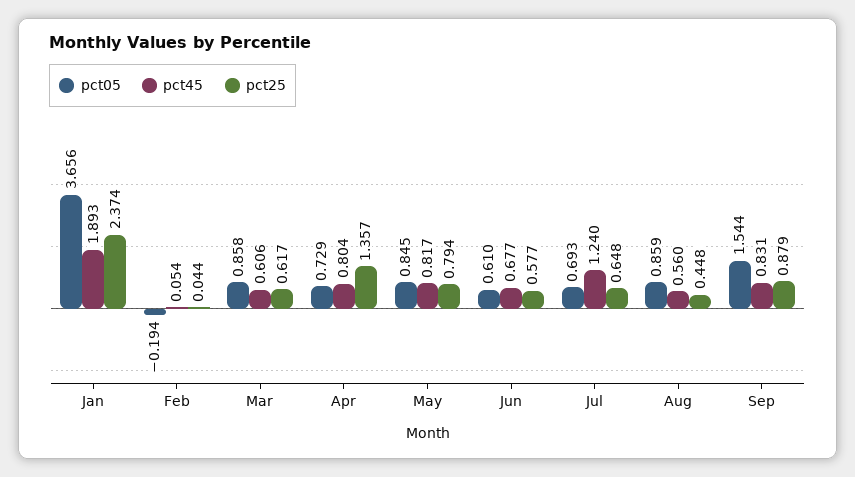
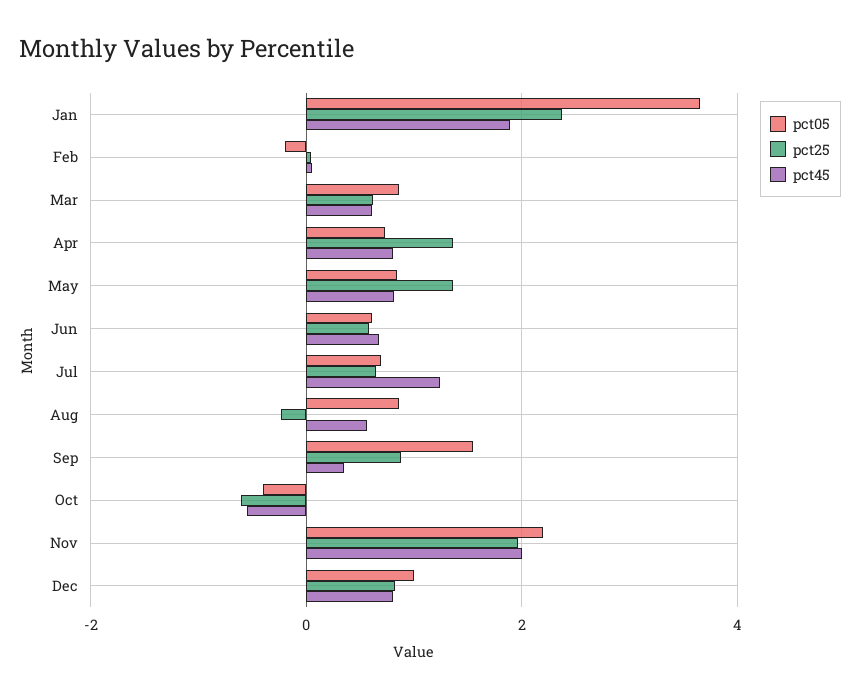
pct25, May: 0.794 -> 1.4
pct25, Aug: 0.448 -> -0.2
pct45, Sep: 0.831 -> 0.4
pct05, Oct: none -> -0.4
pct25, Oct: none -> -0.6
pct45, Oct: none -> -0.6
pct05, Nov: none -> 2.2
pct25, Nov: none -> 2
pct45, Nov: none -> 2
pct05, Dec: none -> 1
pct25, Dec: none -> 0.8
pct45, Dec: none -> 0.8

